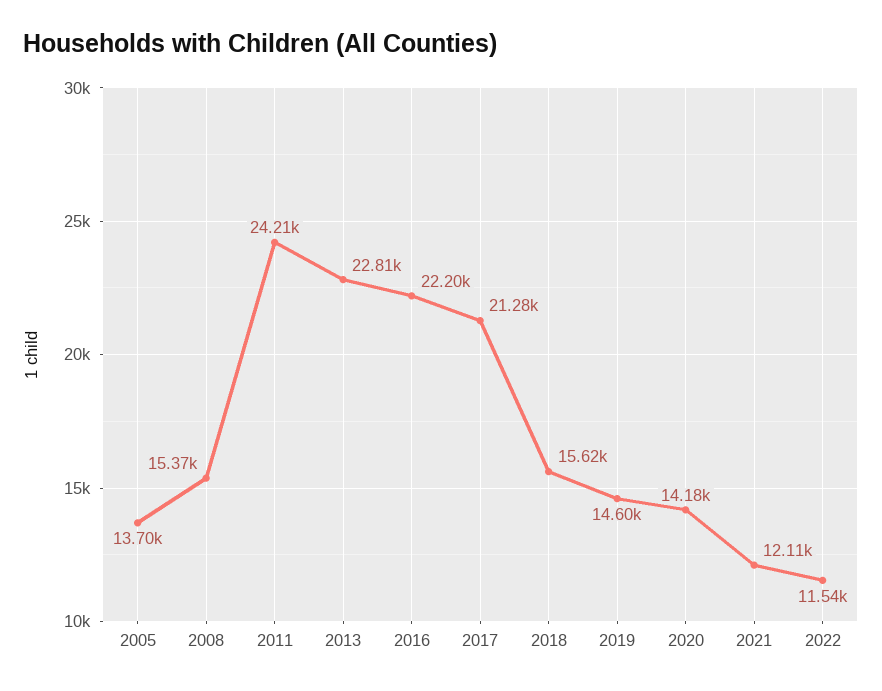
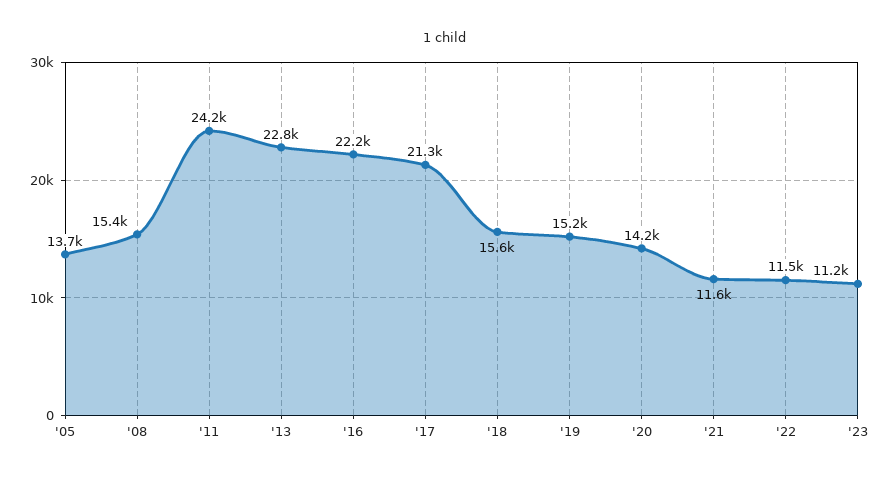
2019: 14600 -> 15200
2021: 12110 -> 11600
'23: none -> 11200

